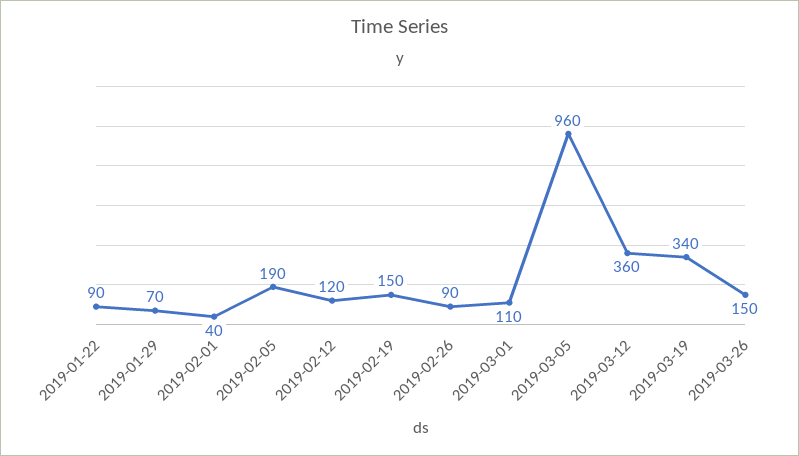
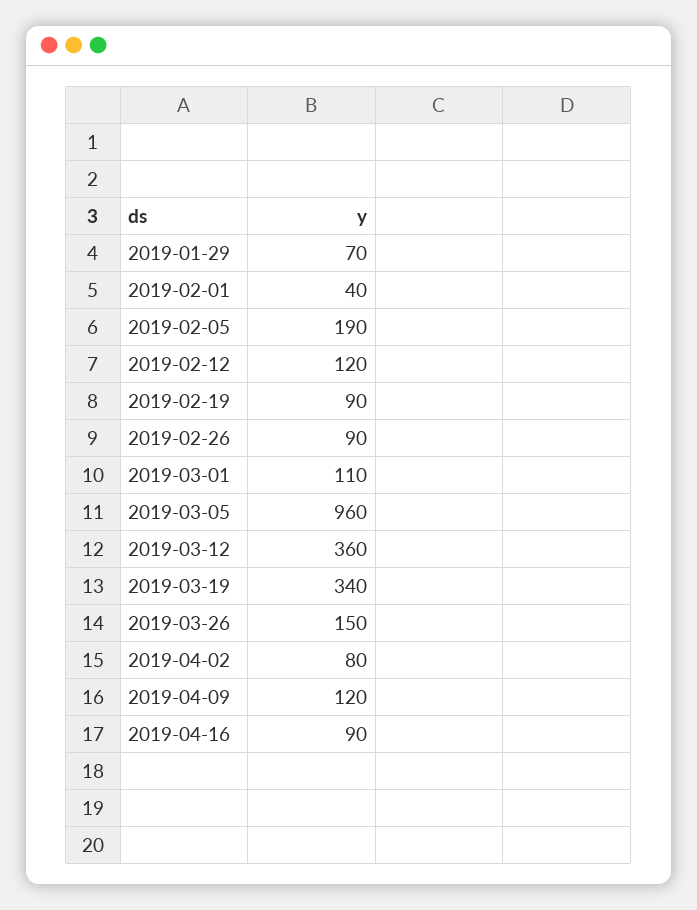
2019-01-22: 90 -> none
2019-02-19: 150 -> 90
2019-04-02: none -> 80
2019-04-09: none -> 120
2019-04-16: none -> 90

